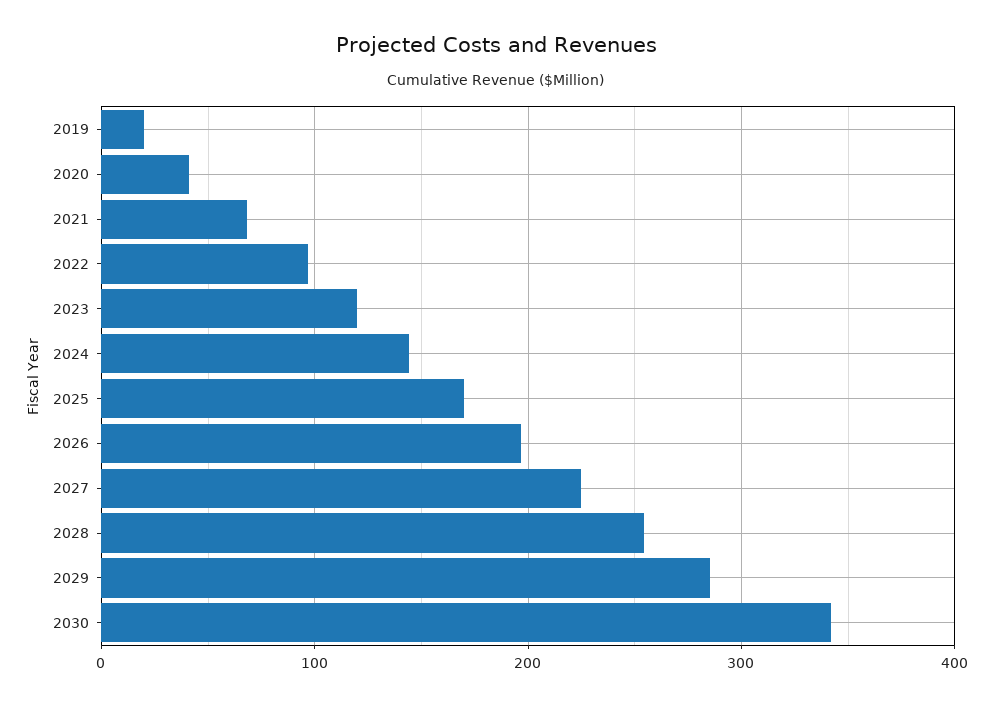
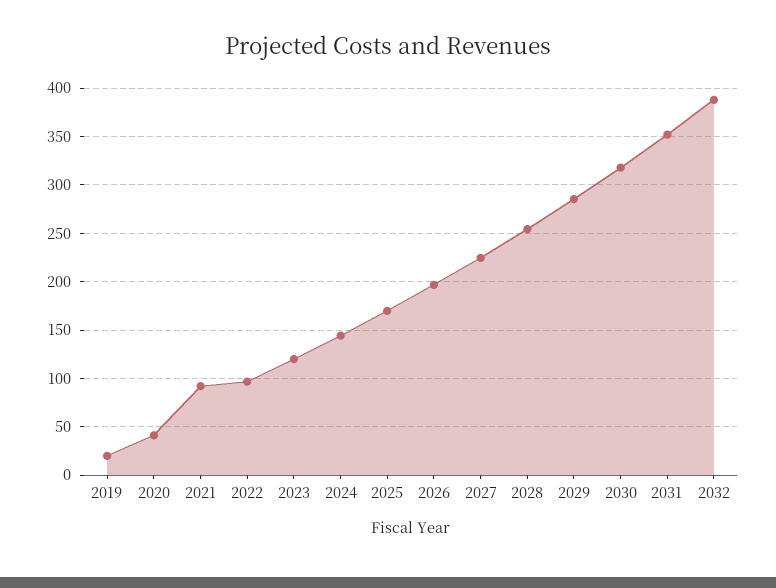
2021: 70 -> 90
2030: 340 -> 320
2031: none -> 350
2032: none -> 390

